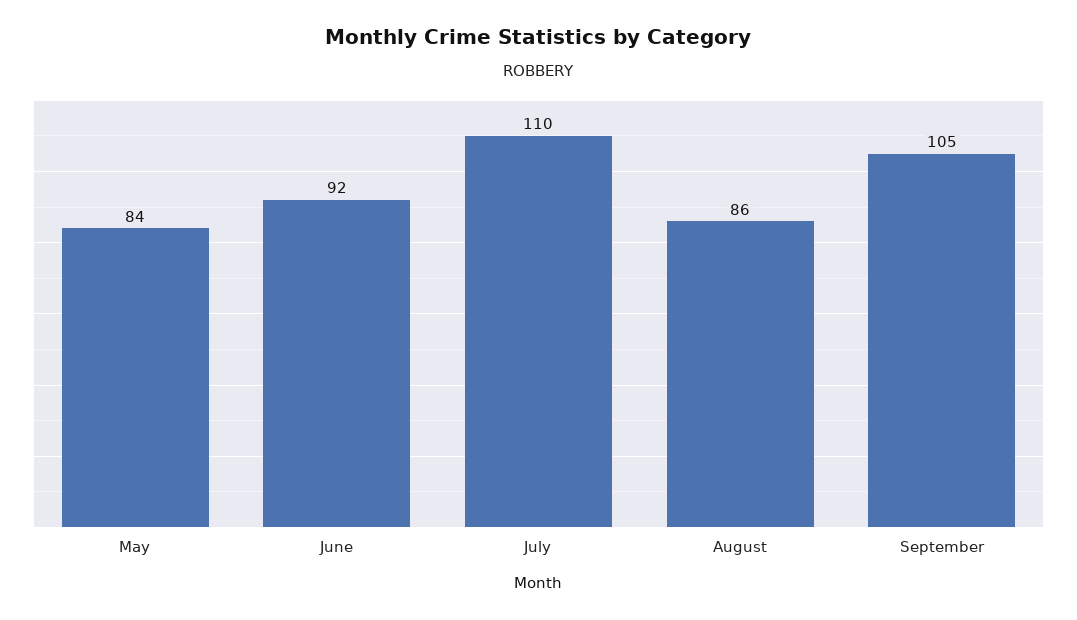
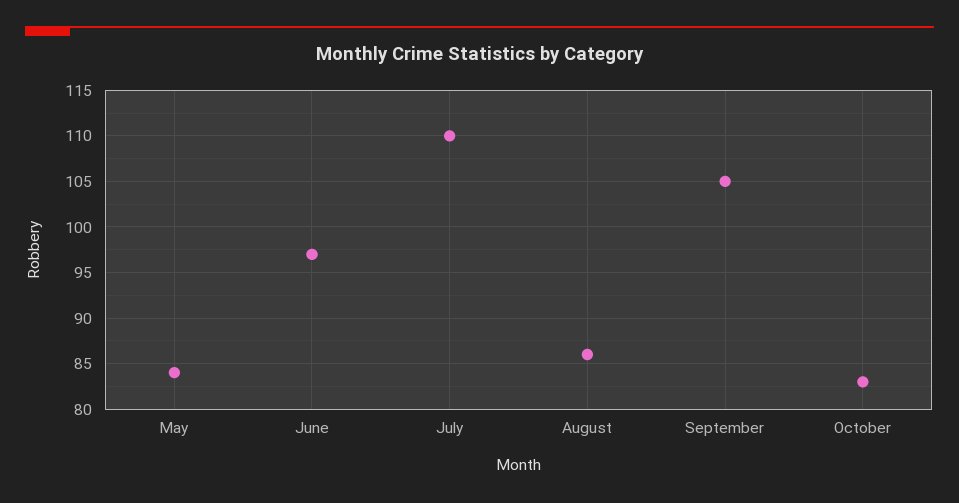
June: 92 -> 97
October: none -> 83

